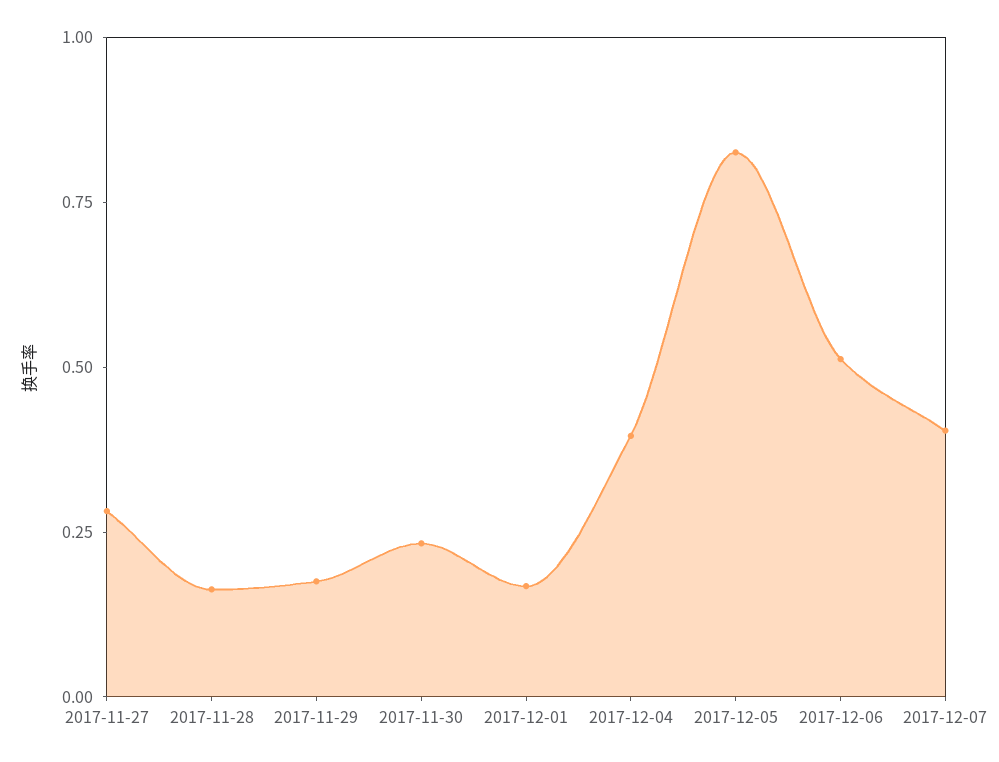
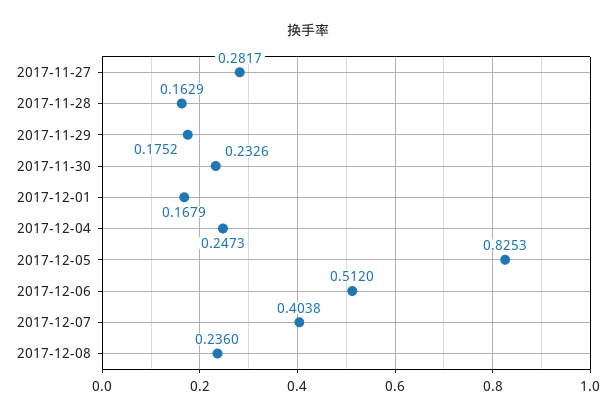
2017-12-04: 0.4 -> 0.2473
2017-12-08: none -> 0.236

